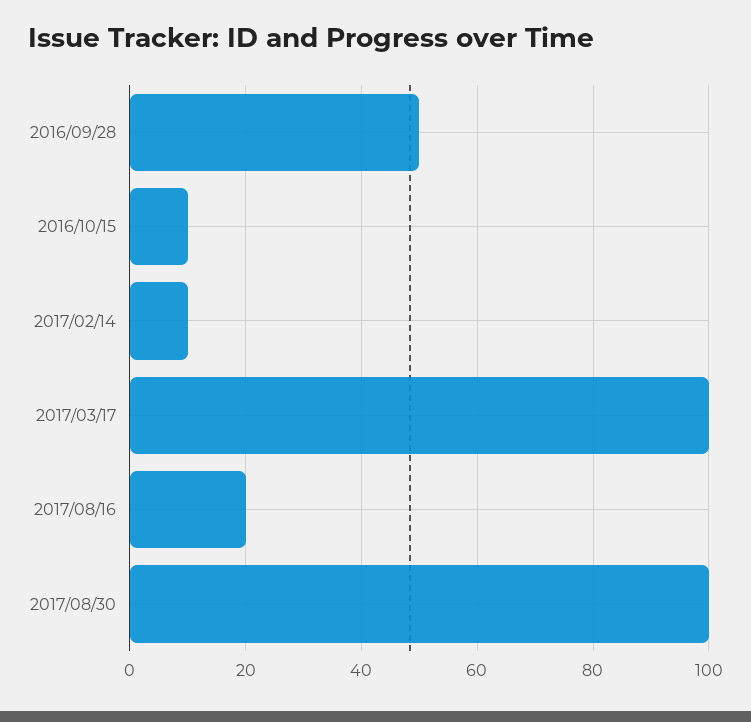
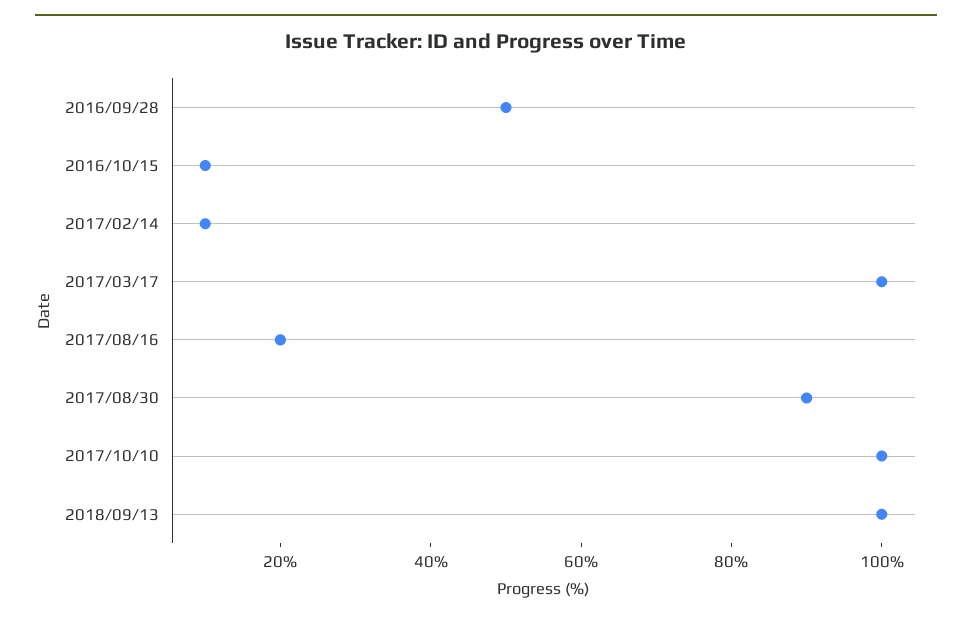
2017/08/30: 100 -> 90
2017/10/10: none -> 100
2018/09/13: none -> 100

